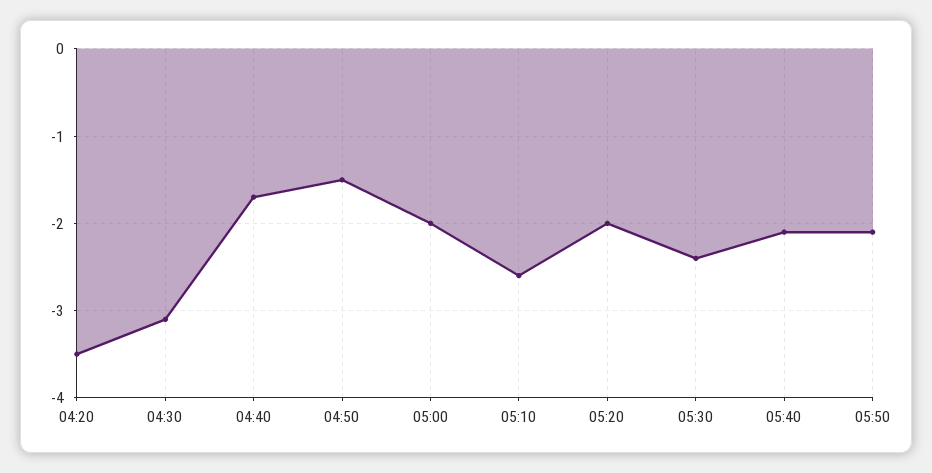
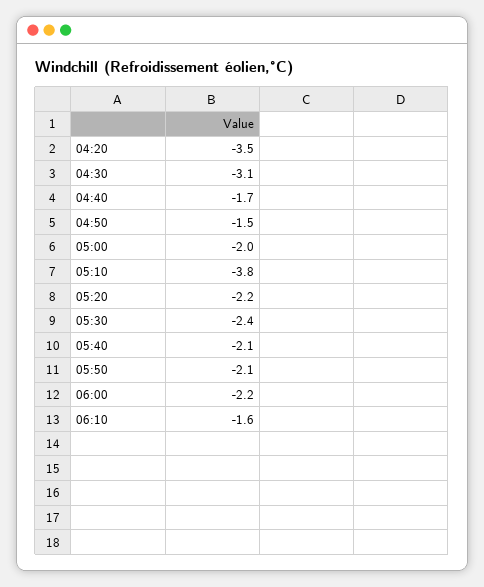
05:10: -2.6 -> -3.8
05:20: -2 -> -2.2
06:00: none -> -2.2
06:10: none -> -1.6

